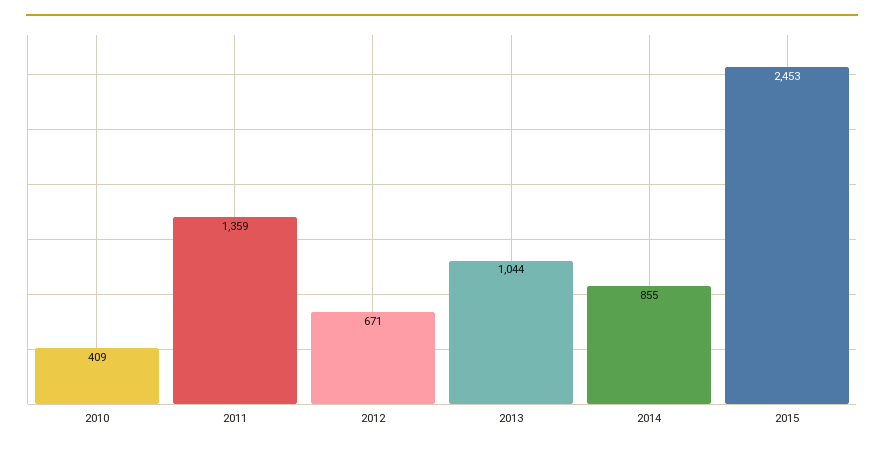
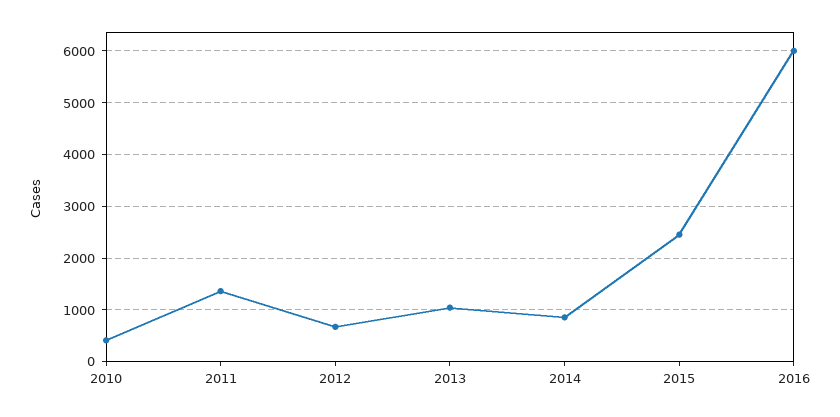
2016: none -> 6000

